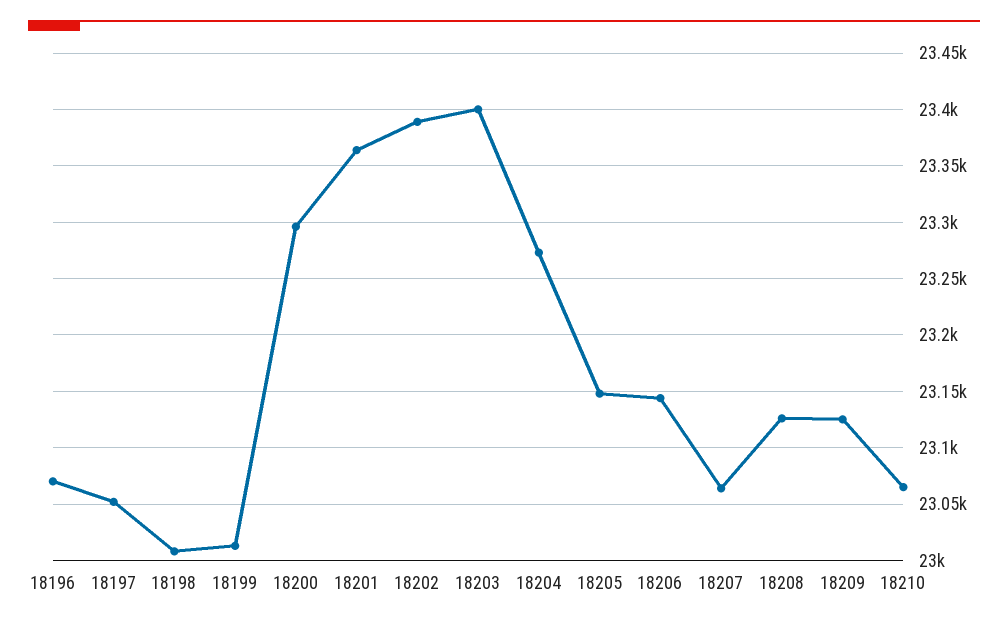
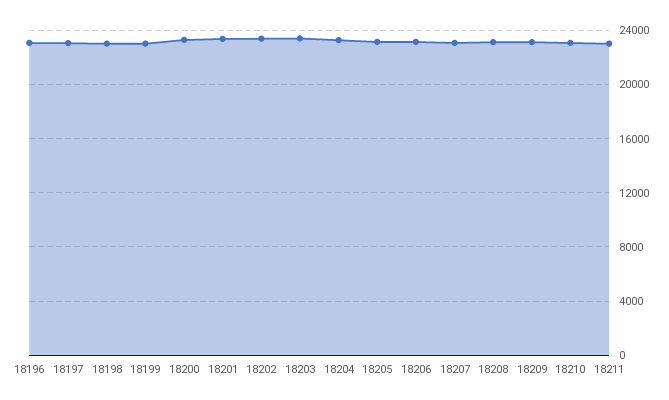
18211: none -> 23000

